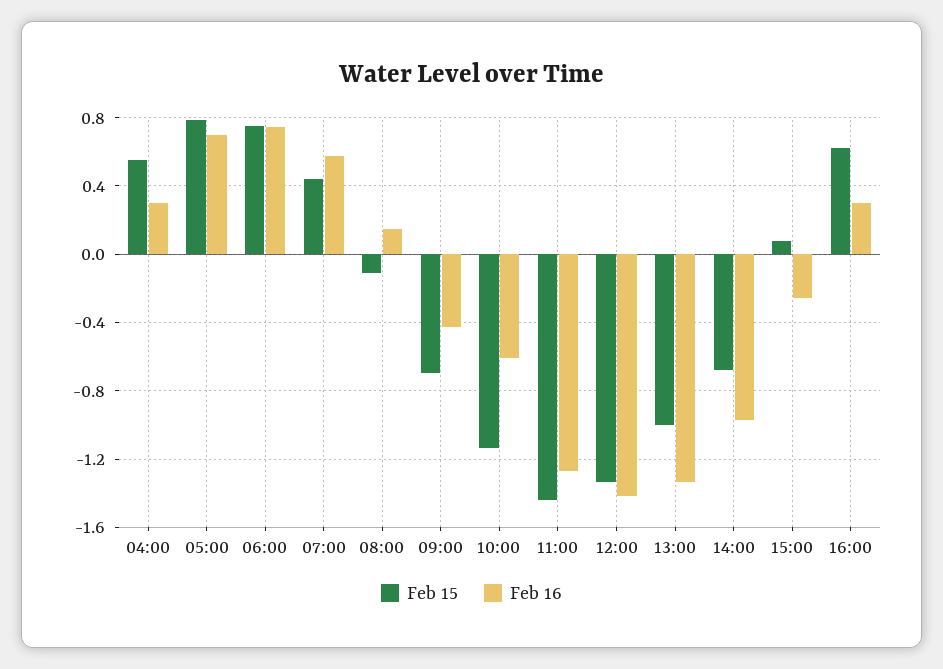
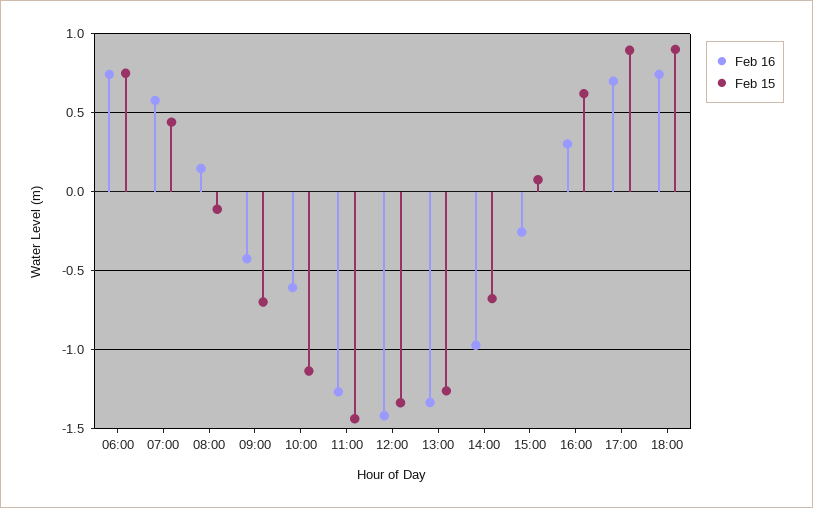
Feb 15, 04:00: 0.55 -> none
Feb 16, 04:00: 0.3 -> none
Feb 15, 05:00: 0.8 -> none
Feb 16, 05:00: 0.7 -> none
Feb 15, 13:00: -1 -> -1.25
Feb 16, 17:00: none -> 0.7
Feb 15, 17:00: none -> 0.9
Feb 16, 18:00: none -> 0.75
Feb 15, 18:00: none -> 0.9

